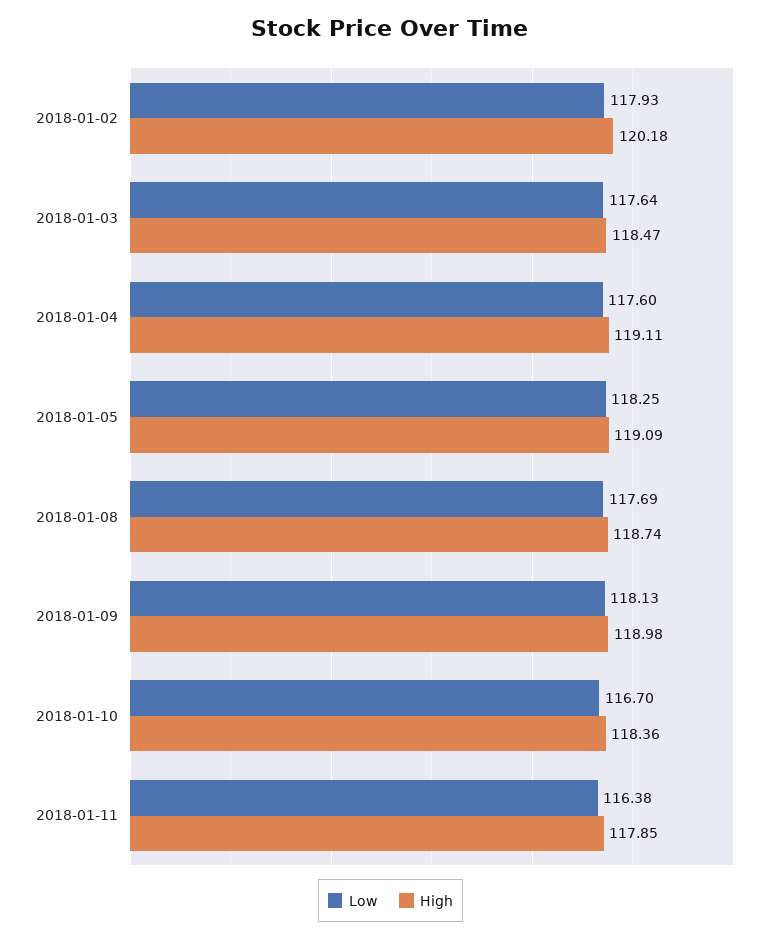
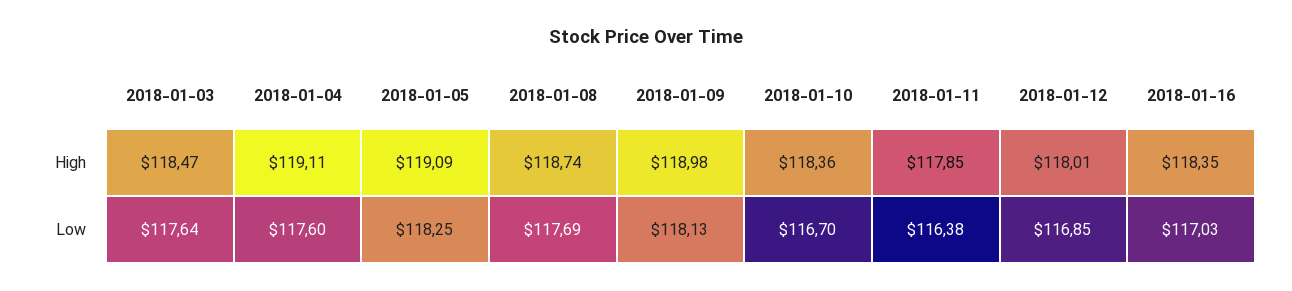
Low, 2018-01-02: 117.93 -> none
High, 2018-01-02: 120.18 -> none
High, 2018-01-12: none -> 118.01
High, 2018-01-16: none -> 118.35
Low, 2018-01-12: none -> 116.85
Low, 2018-01-16: none -> 117.03

